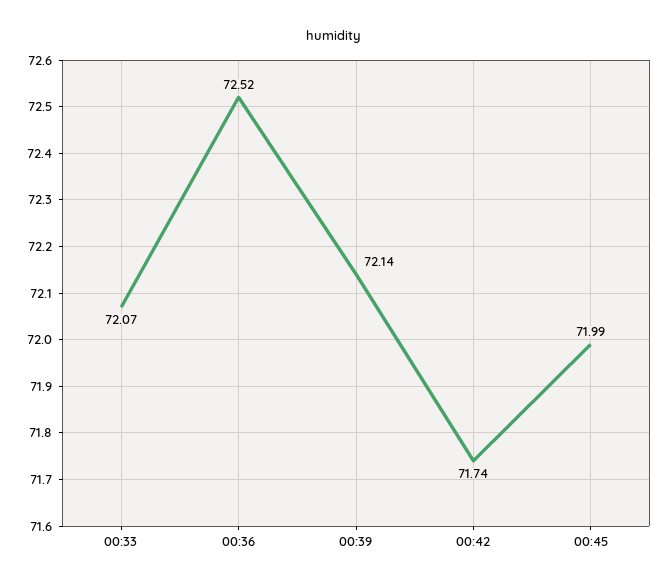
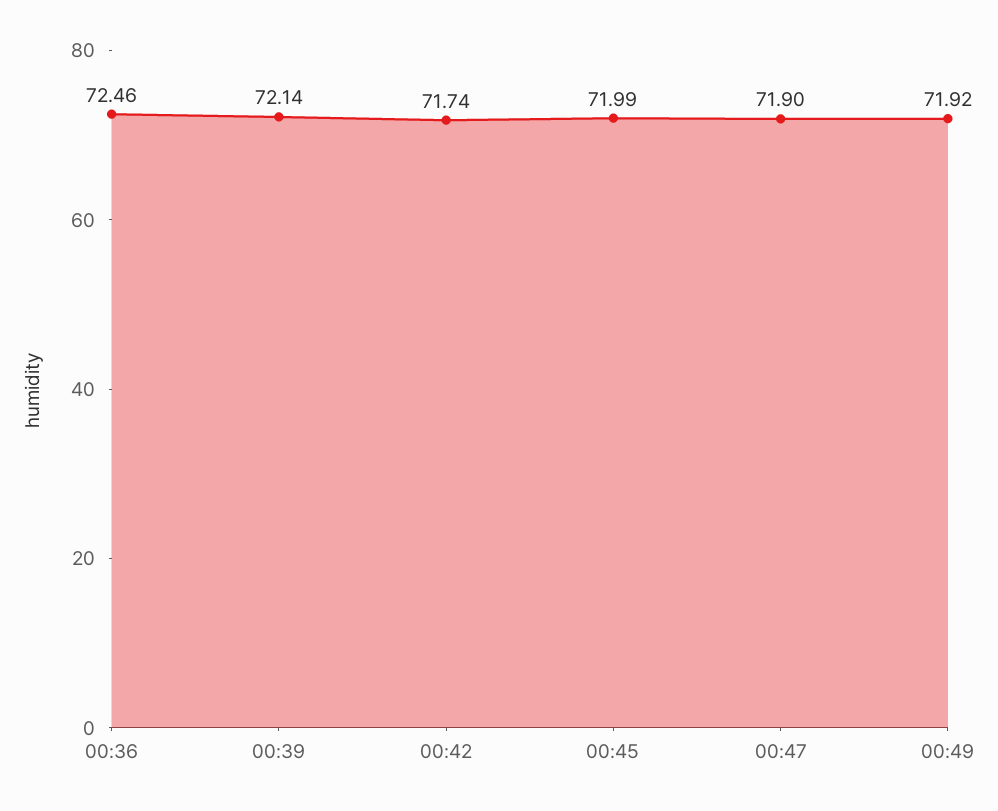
00:33: 72.07 -> none
00:36: 72.52 -> 72.46
00:47: none -> 71.9
00:49: none -> 71.92

